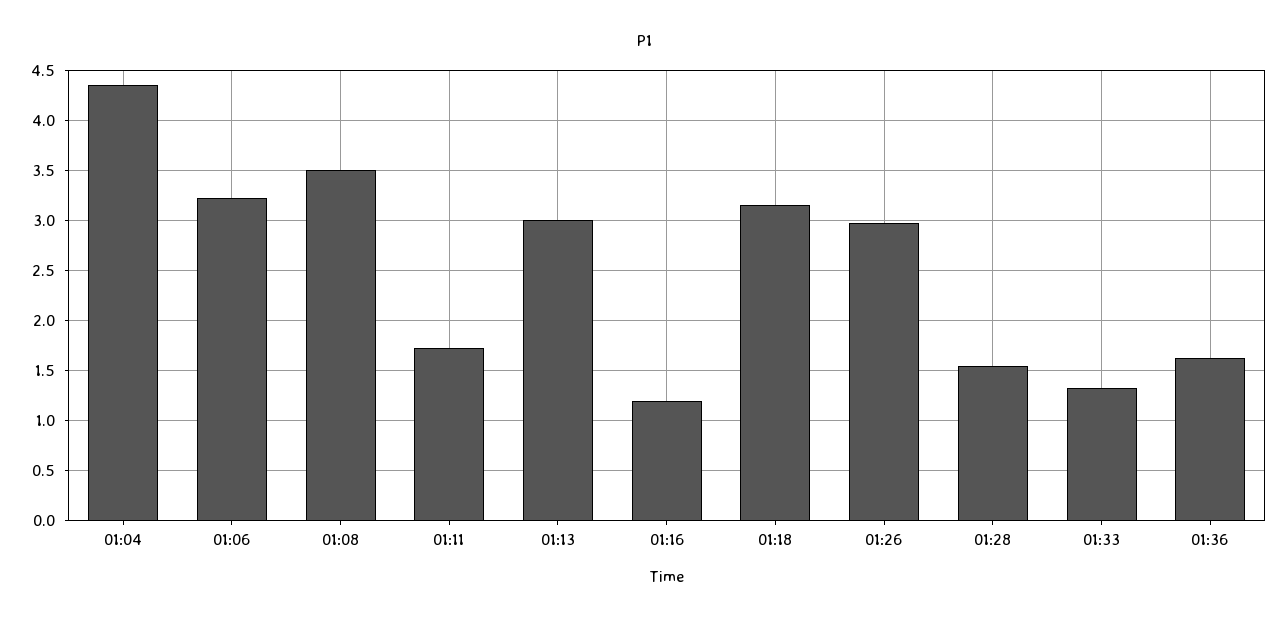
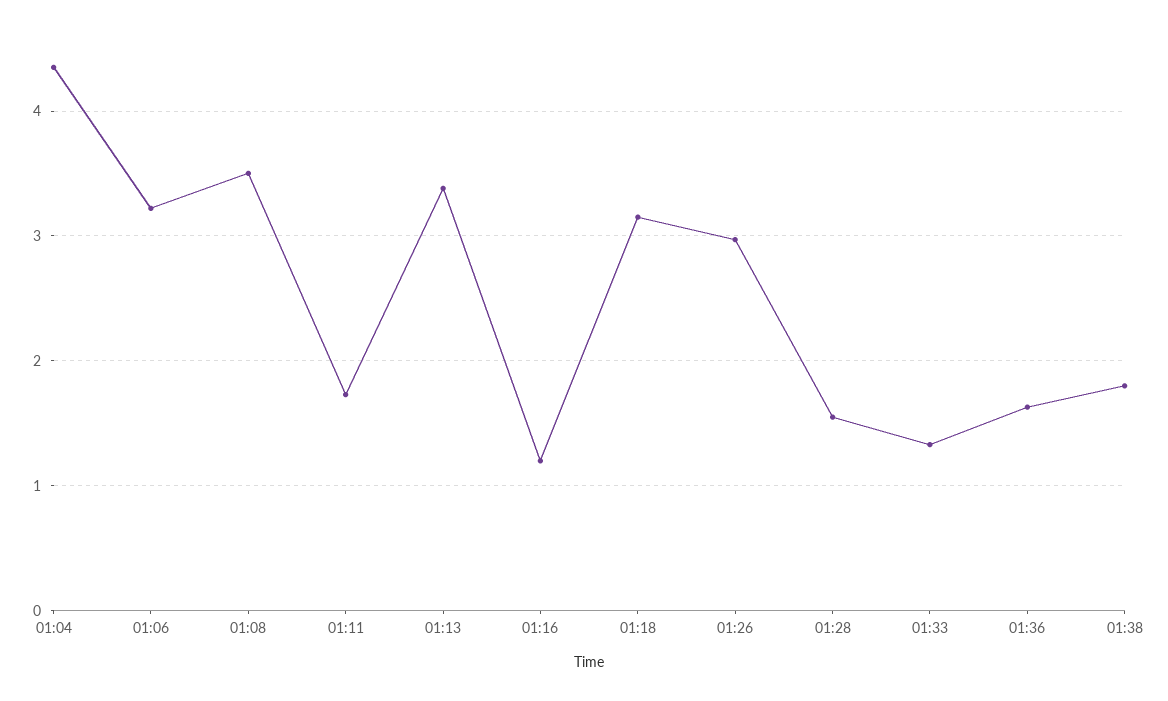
01:13: 3 -> 3.4
01:38: none -> 1.8

